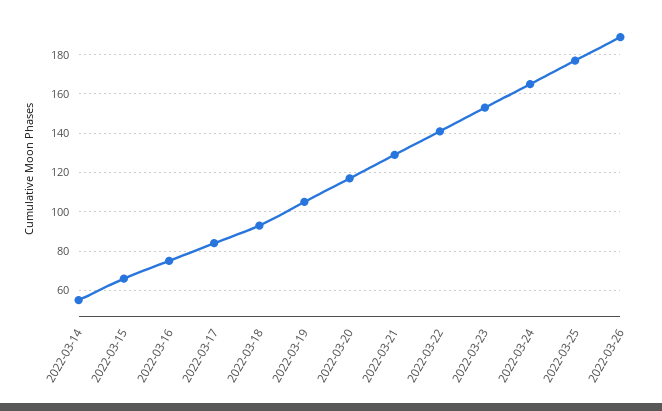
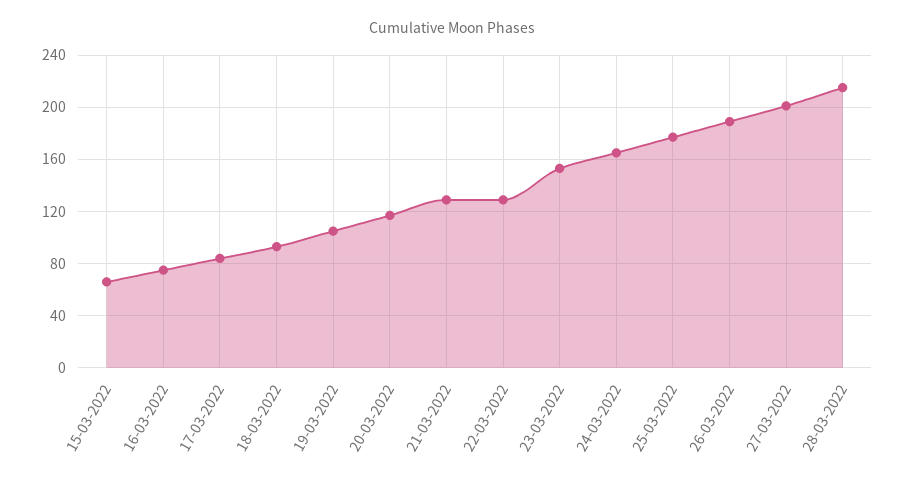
2022-03-14: 55 -> none
2022-03-22: 140 -> 130
27-03-2022: none -> 200
28-03-2022: none -> 215

